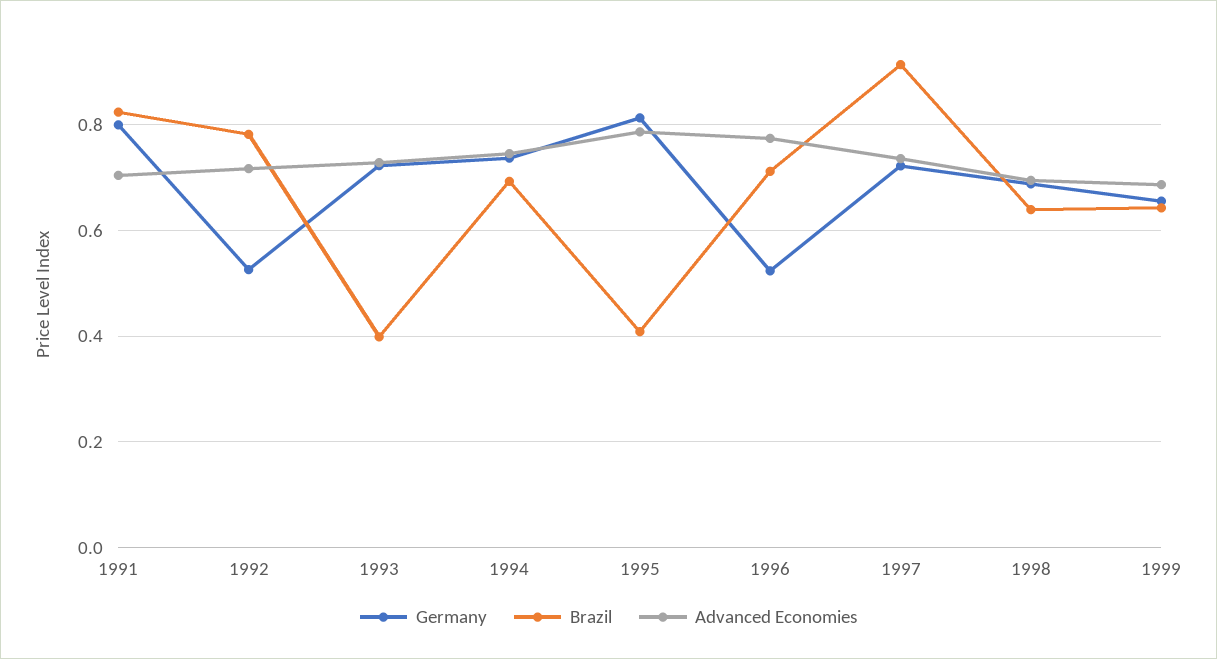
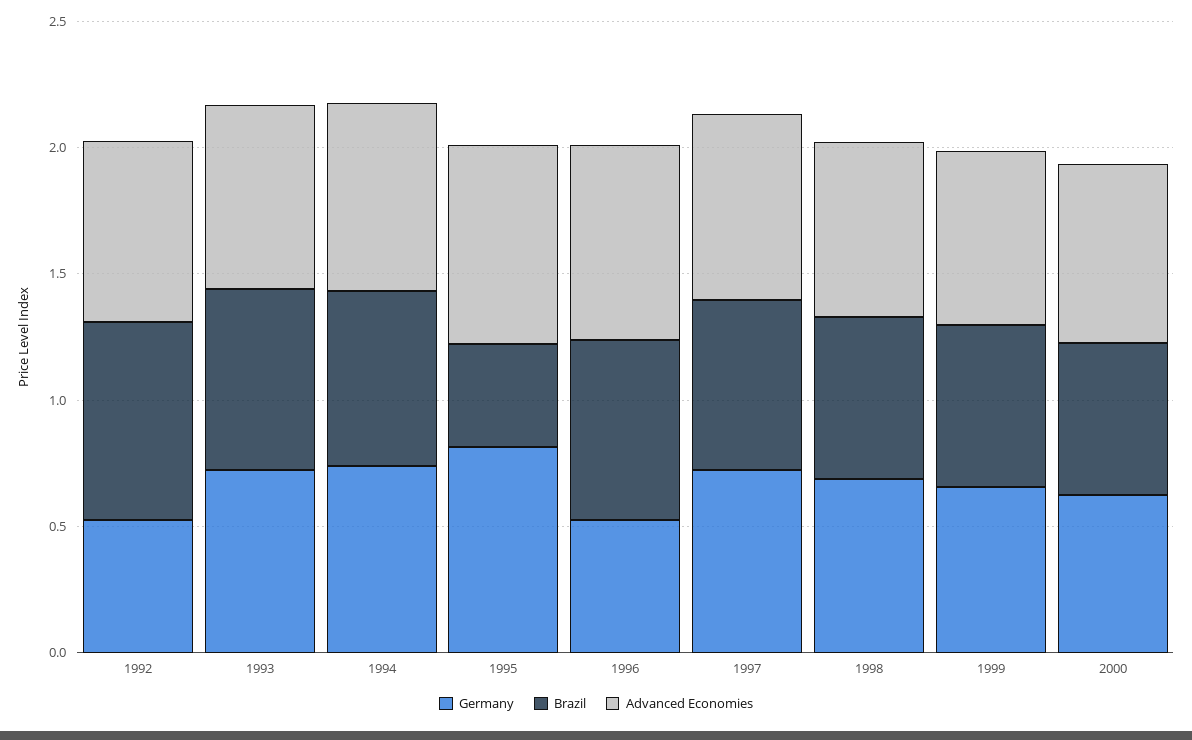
Germany, 1991: 0.8 -> none
Brazil, 1991: 0.82 -> none
Advanced Economies, 1991: 0.7 -> none
Brazil, 1993: 0.4 -> 0.7
Brazil, 1997: 0.92 -> 0.7
Germany, 2000: none -> 0.6
Brazil, 2000: none -> 0.6
Advanced Economies, 2000: none -> 0.7

